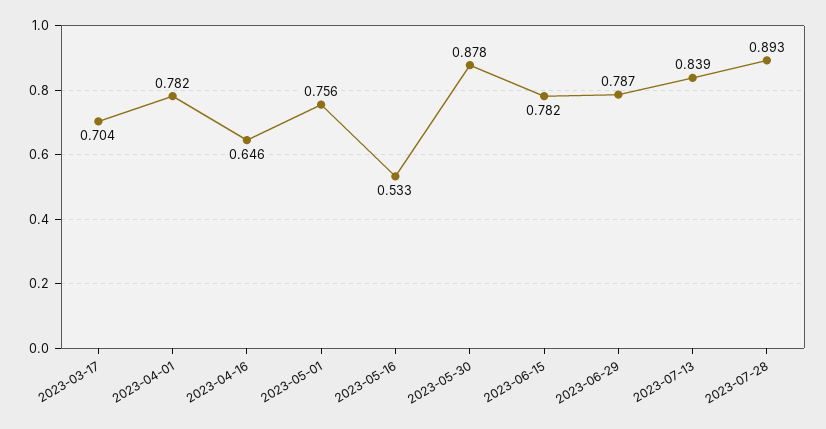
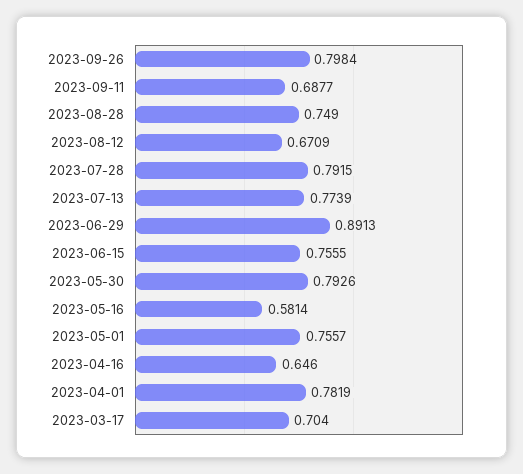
2023-05-16: 0.533 -> 0.5814
2023-05-30: 0.878 -> 0.7926
2023-06-15: 0.782 -> 0.7555
2023-06-29: 0.787 -> 0.8913
2023-07-13: 0.839 -> 0.7739
2023-07-28: 0.893 -> 0.7915
2023-09-26: none -> 0.7984
2023-09-11: none -> 0.6877
2023-08-28: none -> 0.749
2023-08-12: none -> 0.6709

